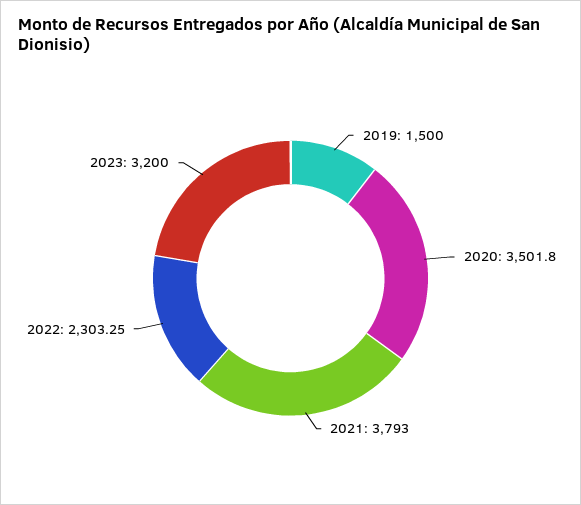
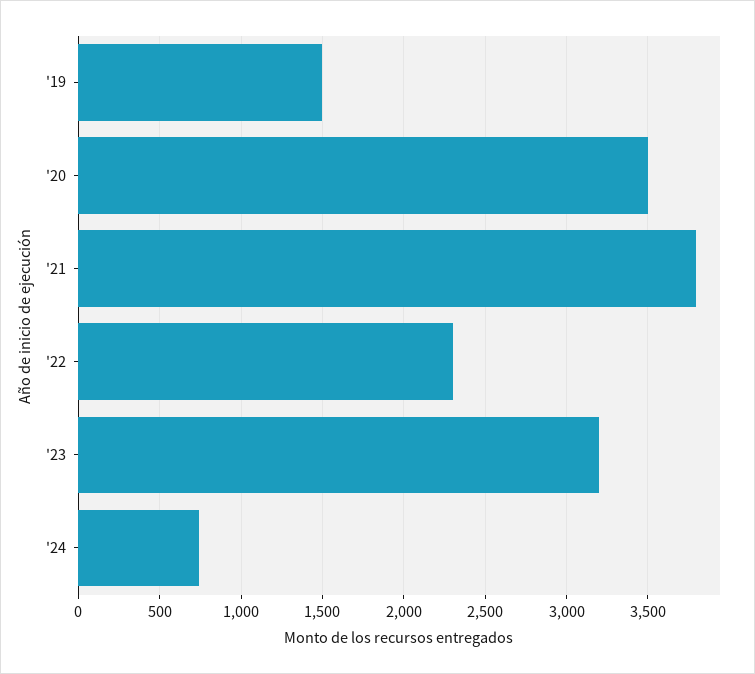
'24: none -> 750

